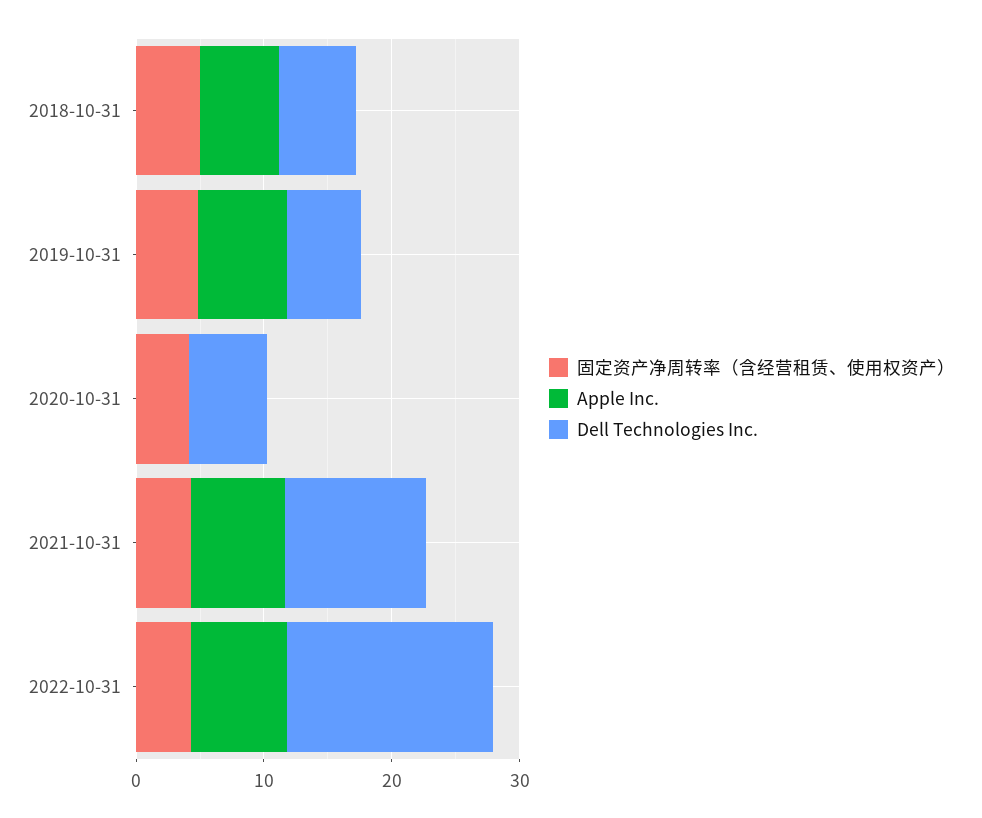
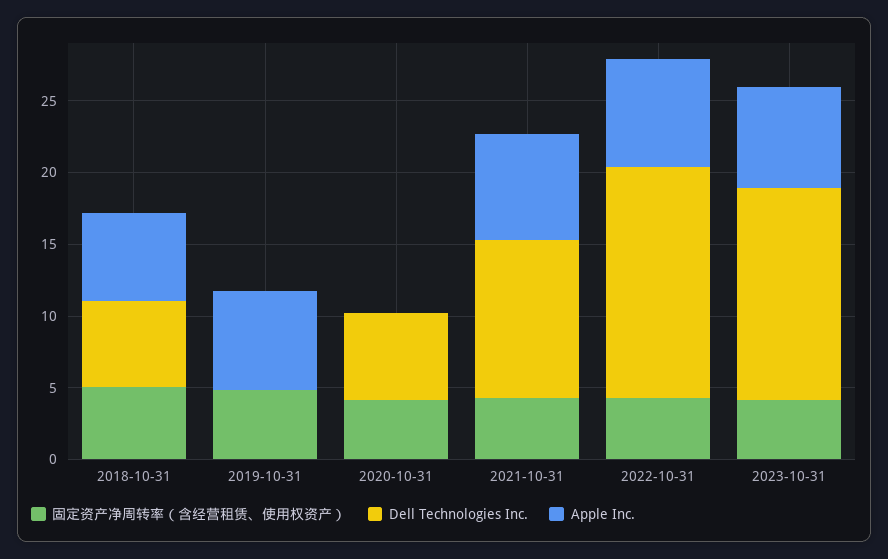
Dell Technologies Inc., 2019-10-31: 6 -> 0
固定资产净周转率（含经营租赁、使用权资产）, 2023-10-31: none -> 4
Dell Technologies Inc., 2023-10-31: none -> 15
Apple Inc., 2023-10-31: none -> 7

